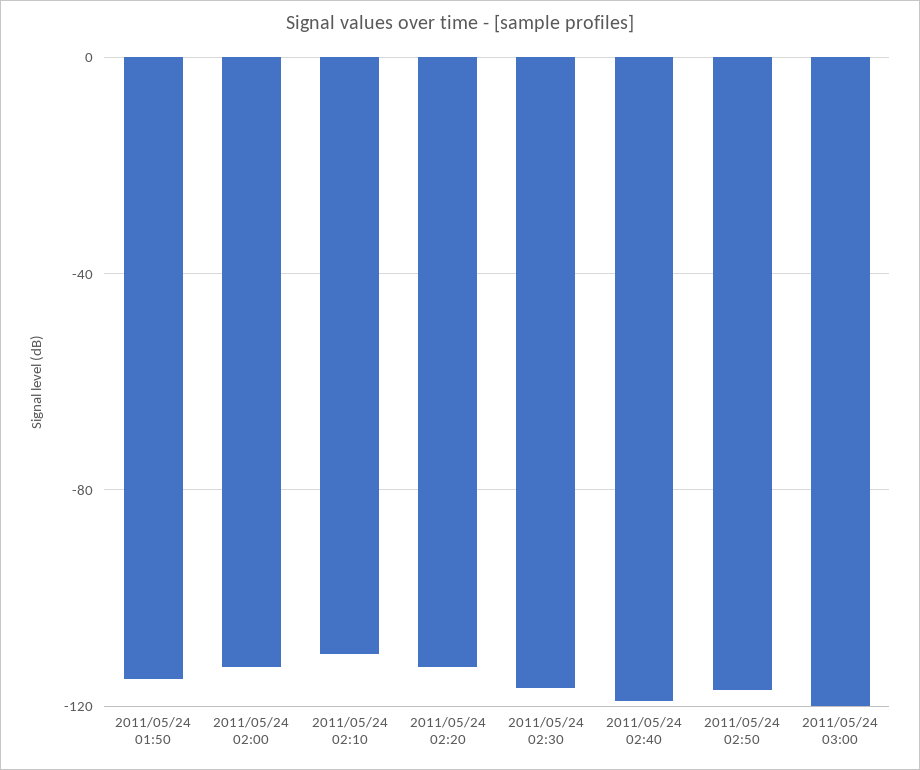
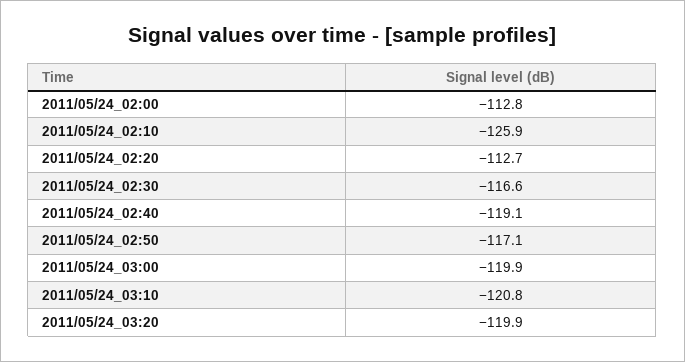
2011/05/24 01:50: -115 -> none
2011/05/24 02:10: -110 -> -125.9
2011/05/24_03:10: none -> -120.8
2011/05/24_03:20: none -> -119.9

